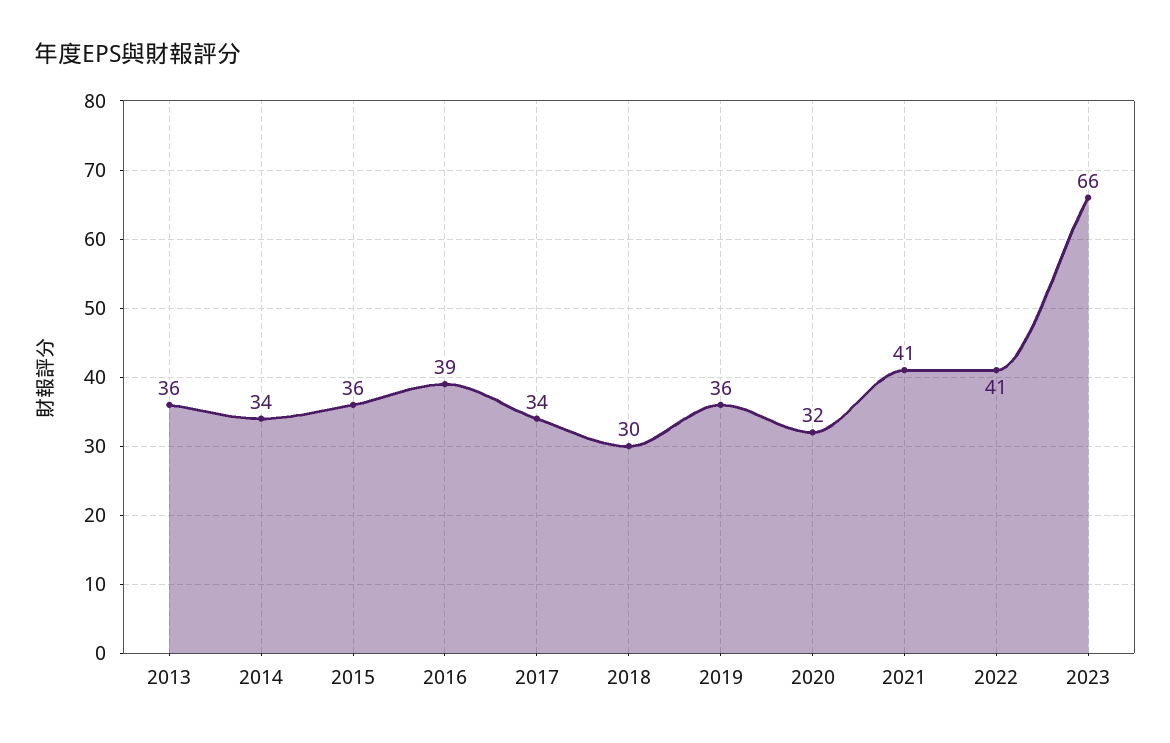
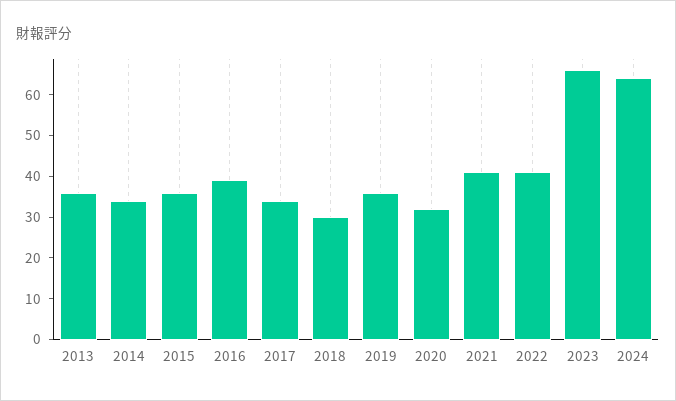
2024: none -> 65

